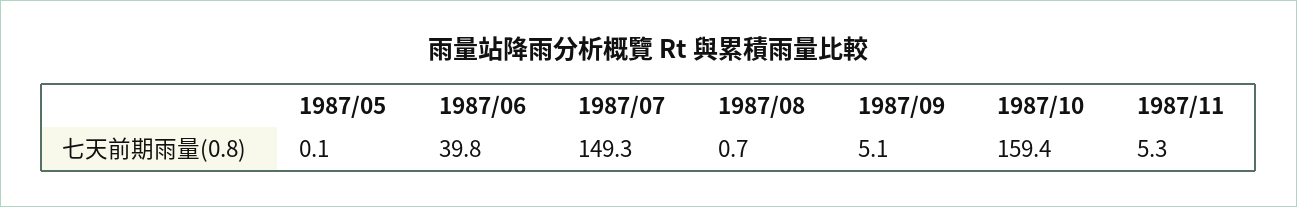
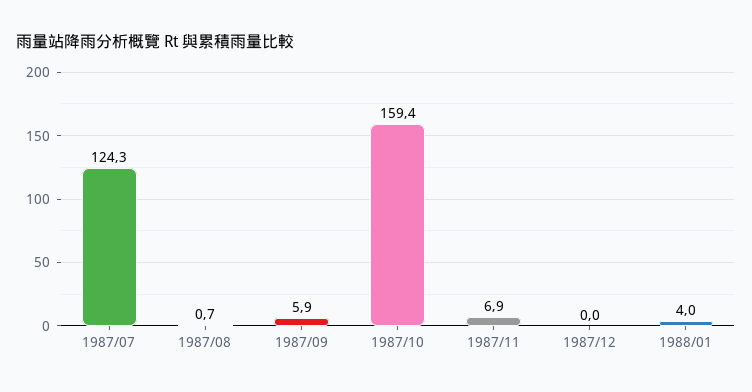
1987/05: 0.1 -> none
1987/06: 39.8 -> none
1987/07: 149.3 -> 124.3
1987/09: 5.1 -> 5.9
1987/11: 5.3 -> 6.9
1987/12: none -> 0
1988/01: none -> 4

